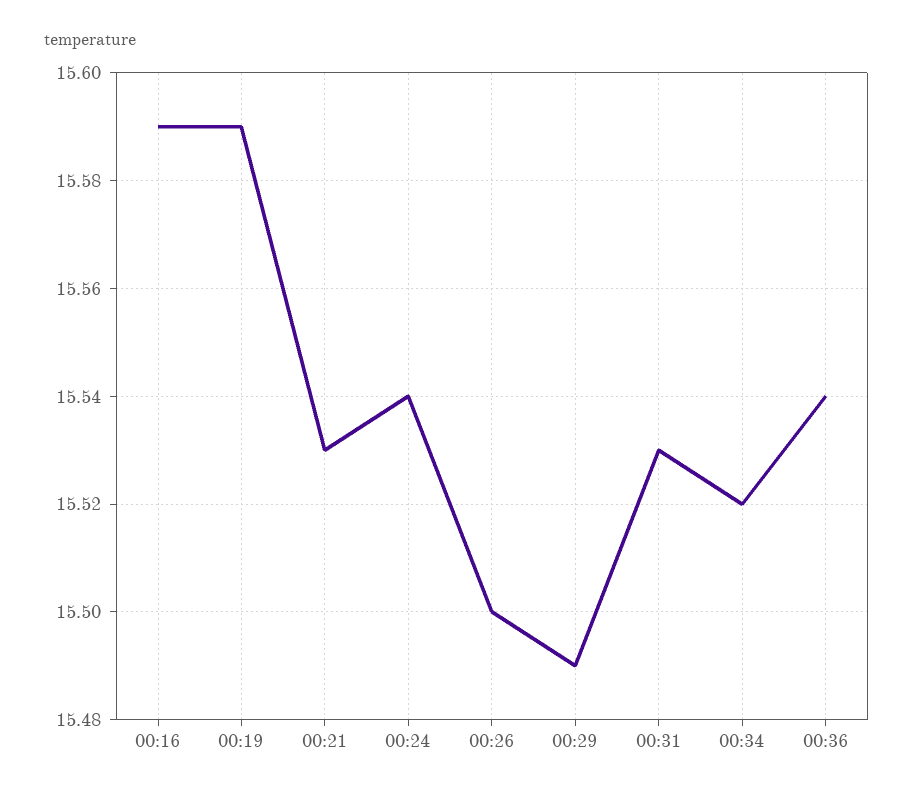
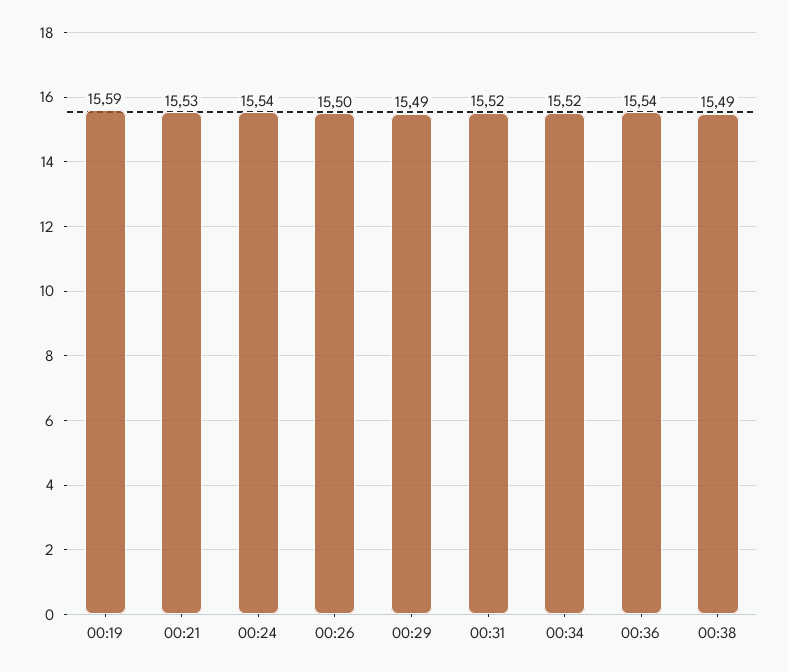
00:16: 15.59 -> none
00:31: 15.53 -> 15.52
00:38: none -> 15.49

